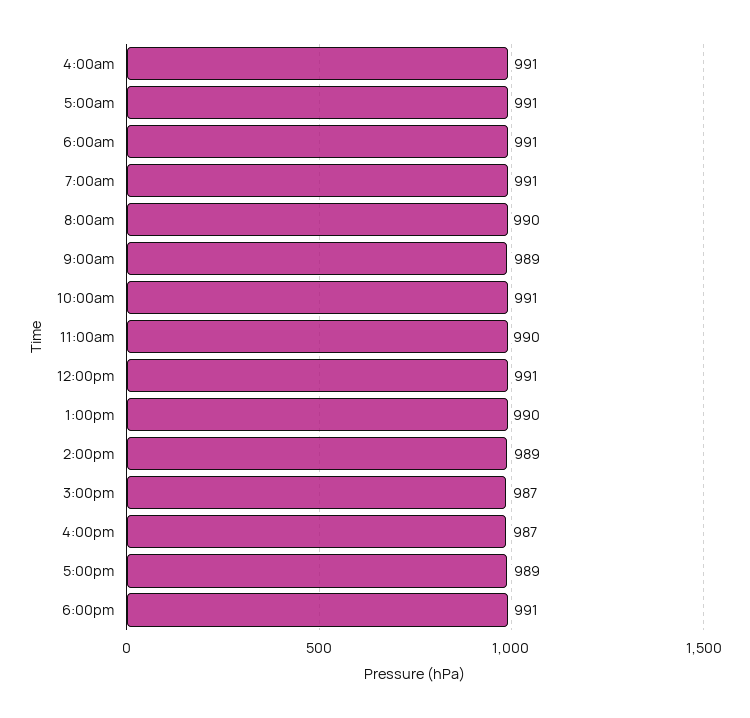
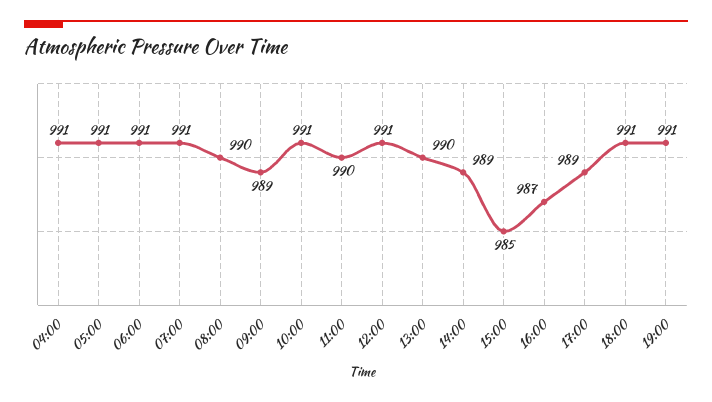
3:00pm: 987 -> 985
19:00: none -> 991

